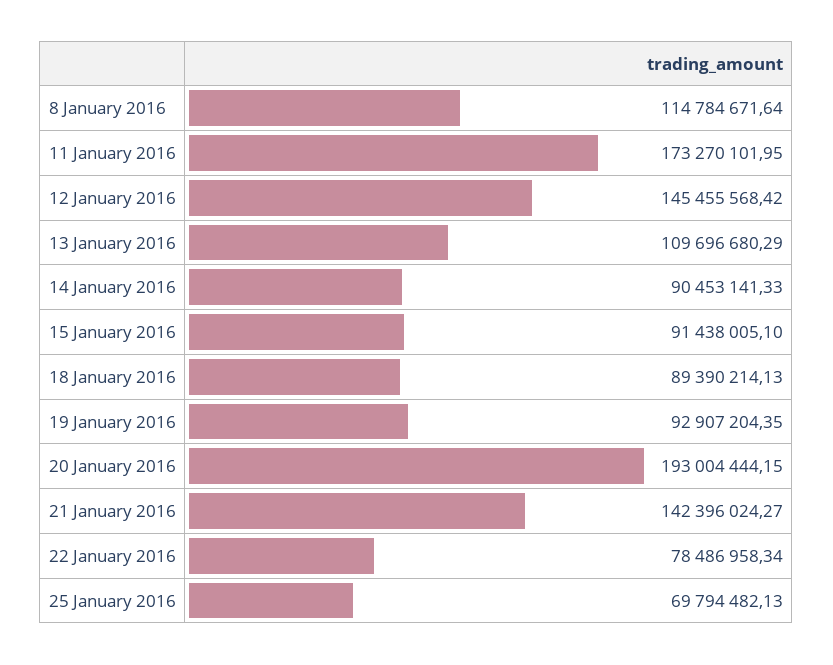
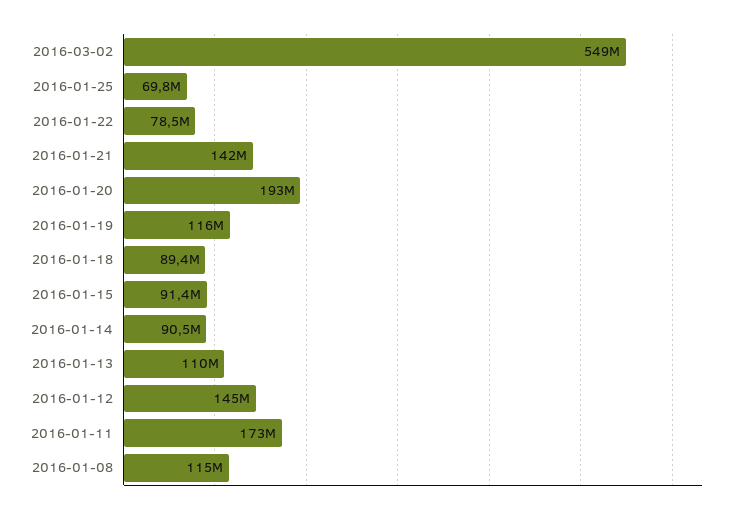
19 January 2016: 92907204.35 -> 116000000
2016-03-02: none -> 549000000

